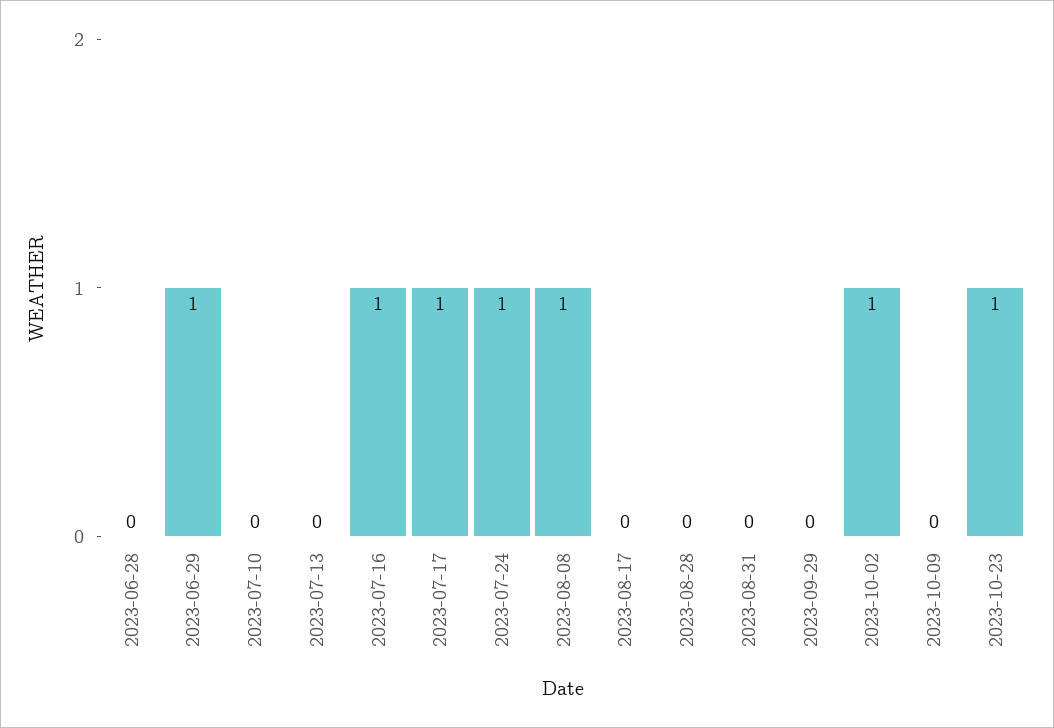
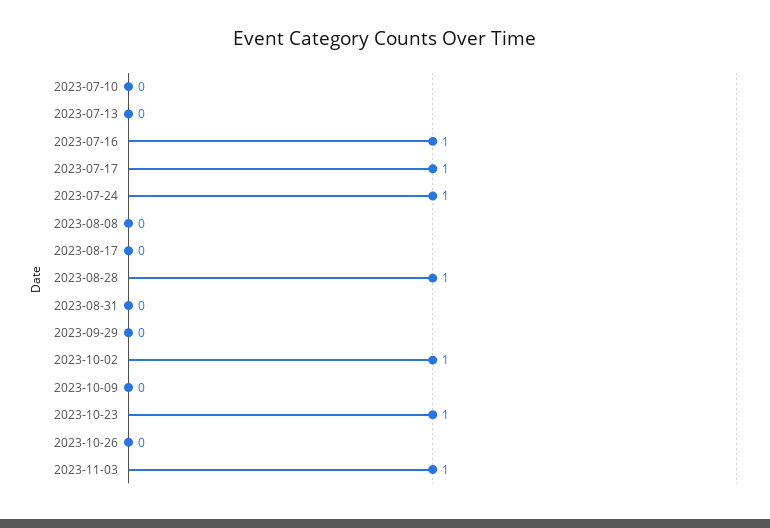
2023-06-28: 0 -> none
2023-06-29: 1 -> none
2023-08-08: 1 -> 0
2023-08-28: 0 -> 1
2023-10-26: none -> 0
2023-11-03: none -> 1

